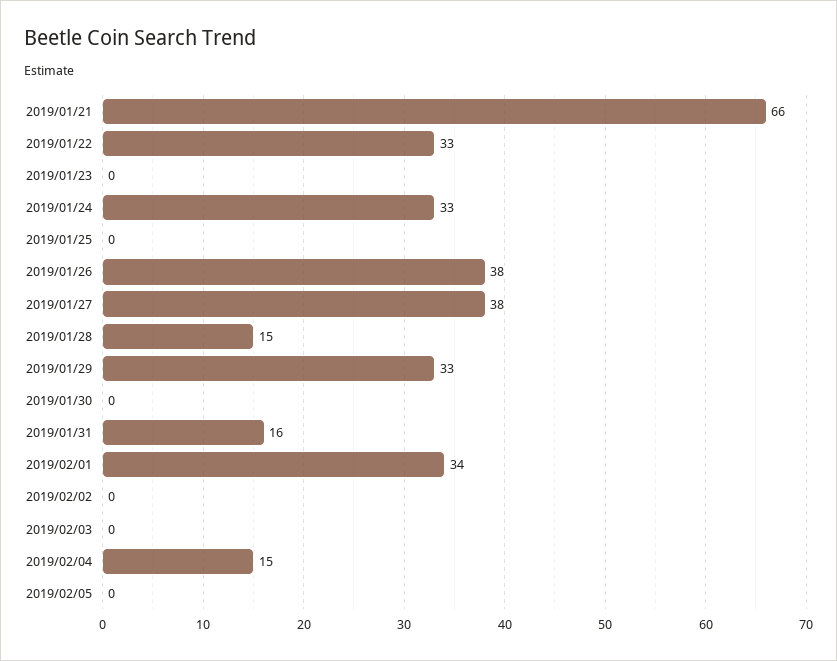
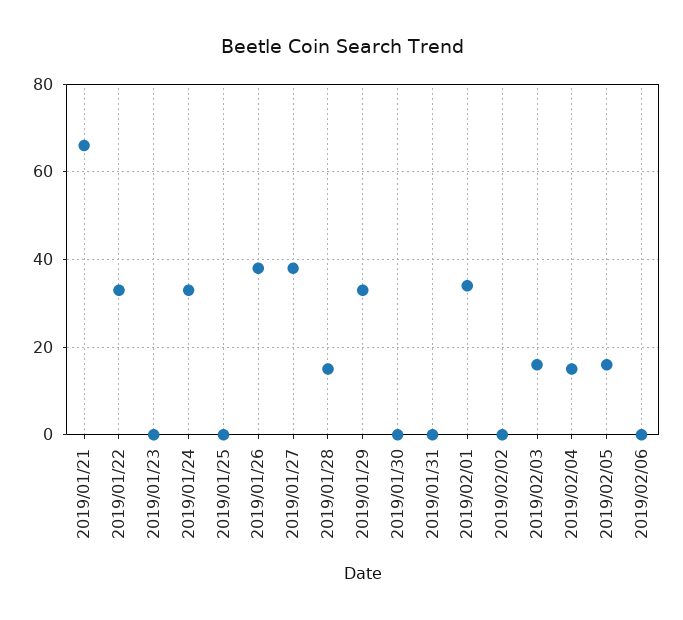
2019/01/31: 16 -> 0
2019/02/03: 0 -> 15
2019/02/05: 0 -> 15
2019/02/06: none -> 0

